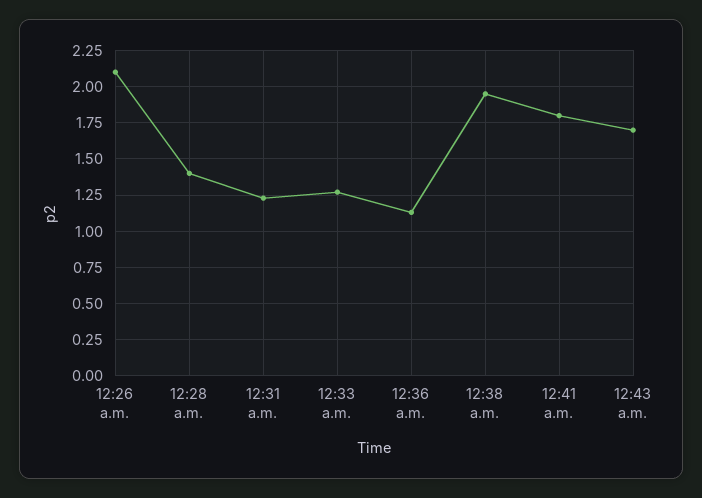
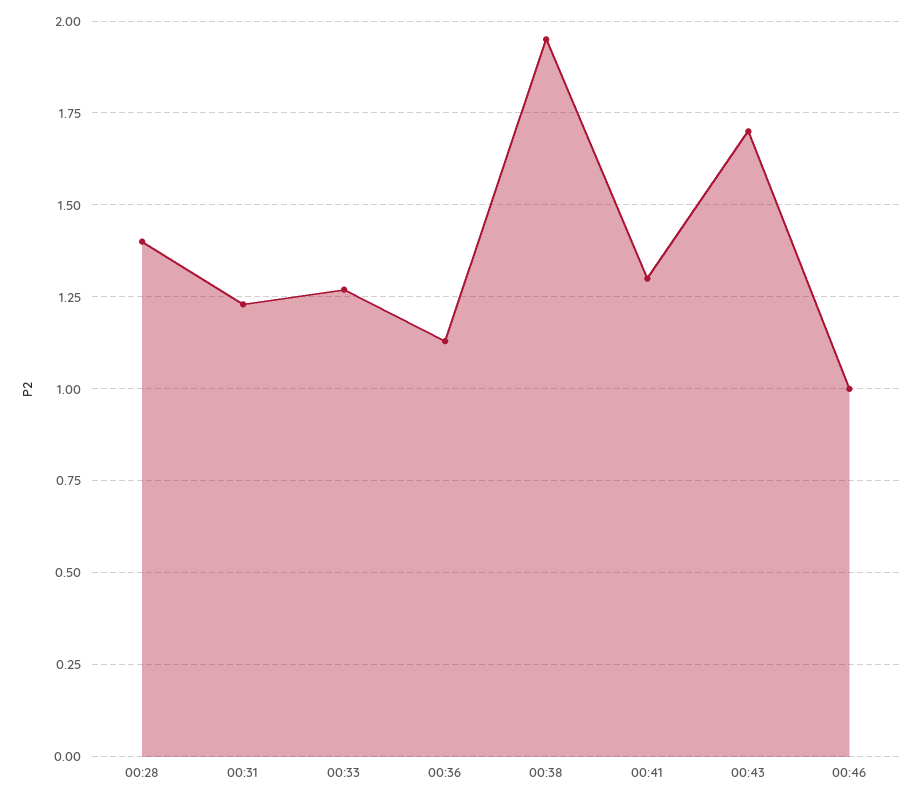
12:26 a.m.: 2.1 -> none
12:41 a.m.: 1.8 -> 1.3
00:46: none -> 1

